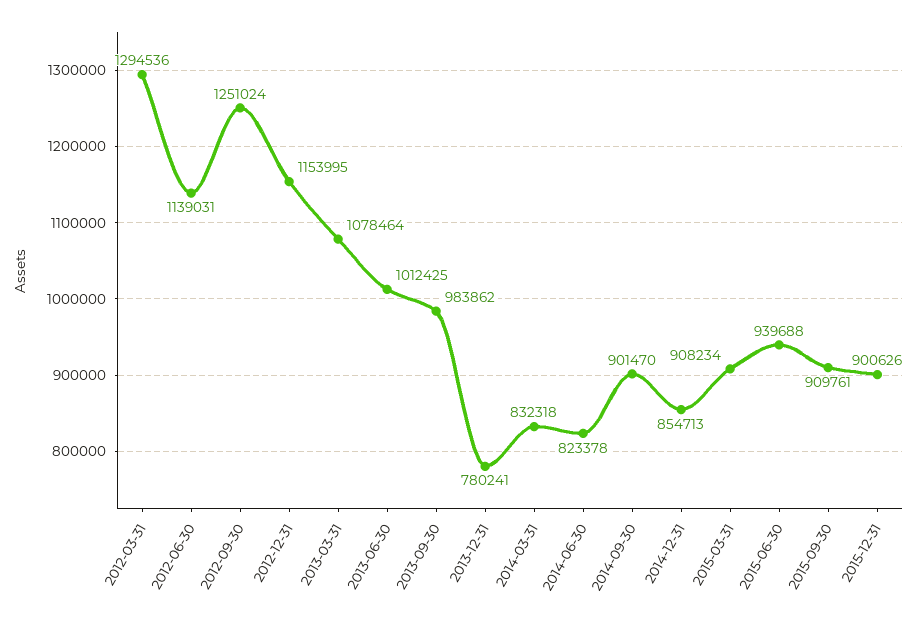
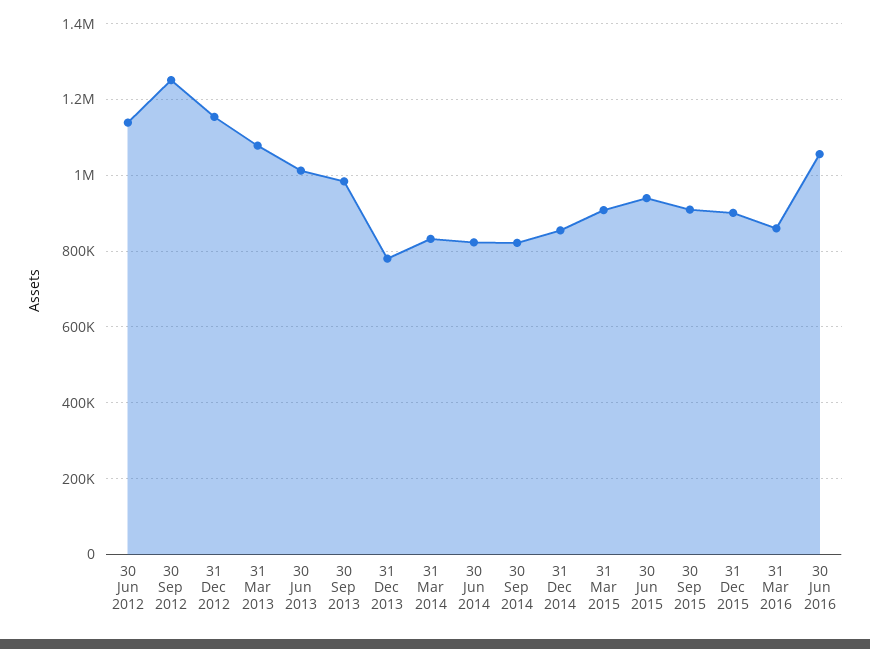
2012-03-31: 1294536 -> none
2014-09-30: 901470 -> 820000
31 Mar 2016: none -> 860000
30 Jun 2016: none -> 1060000

